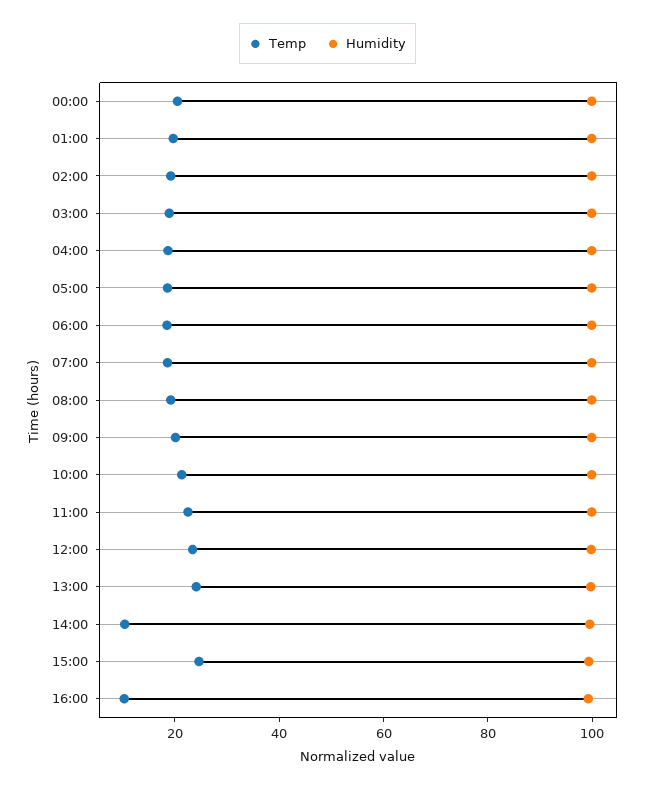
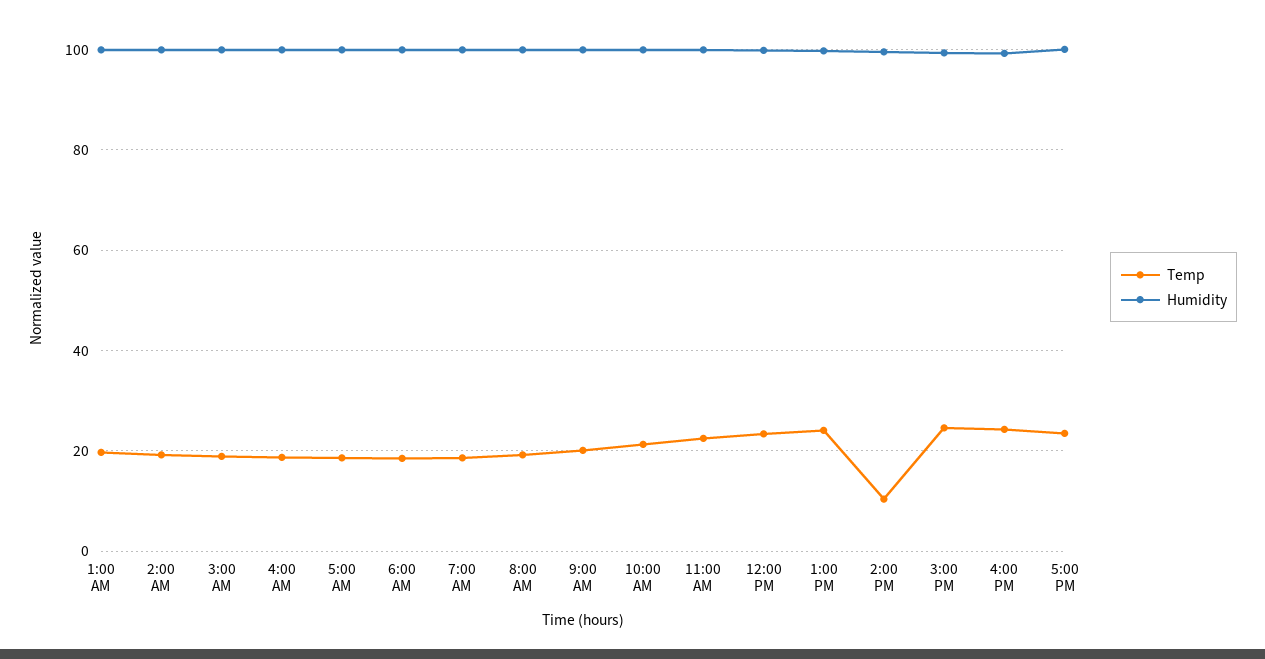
Temp, 00:00: 20 -> none
Humidity, 00:00: 100 -> none
Temp, 16:00: 10 -> 24
Temp, 5:00 PM: none -> 24
Humidity, 5:00 PM: none -> 100

